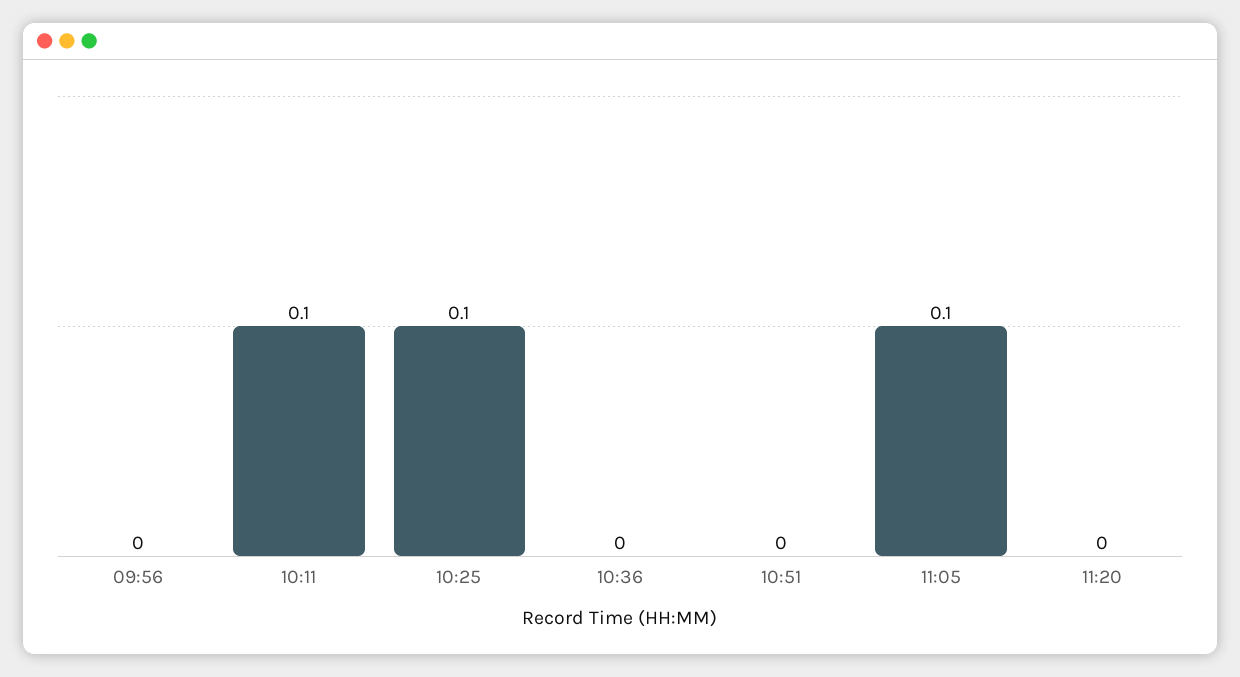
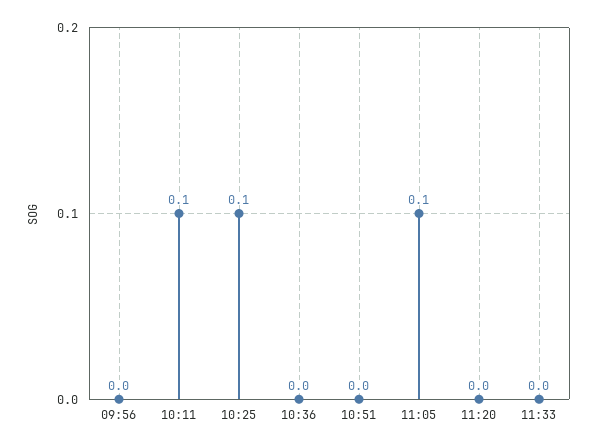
11:33: none -> 0

